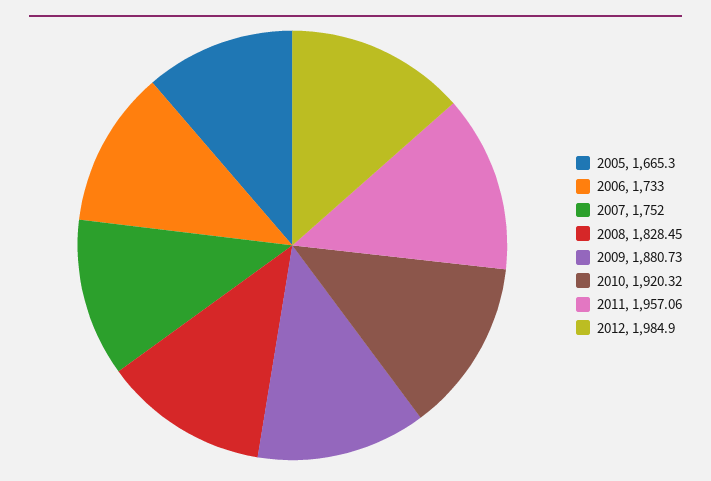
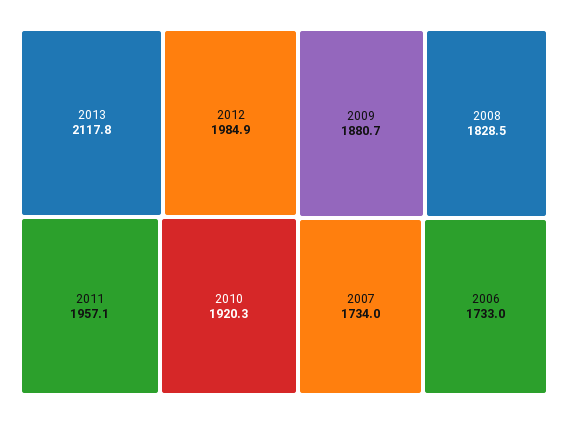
2005: 1665.3 -> none
2007: 1752 -> 1734
2013: none -> 2117.8

